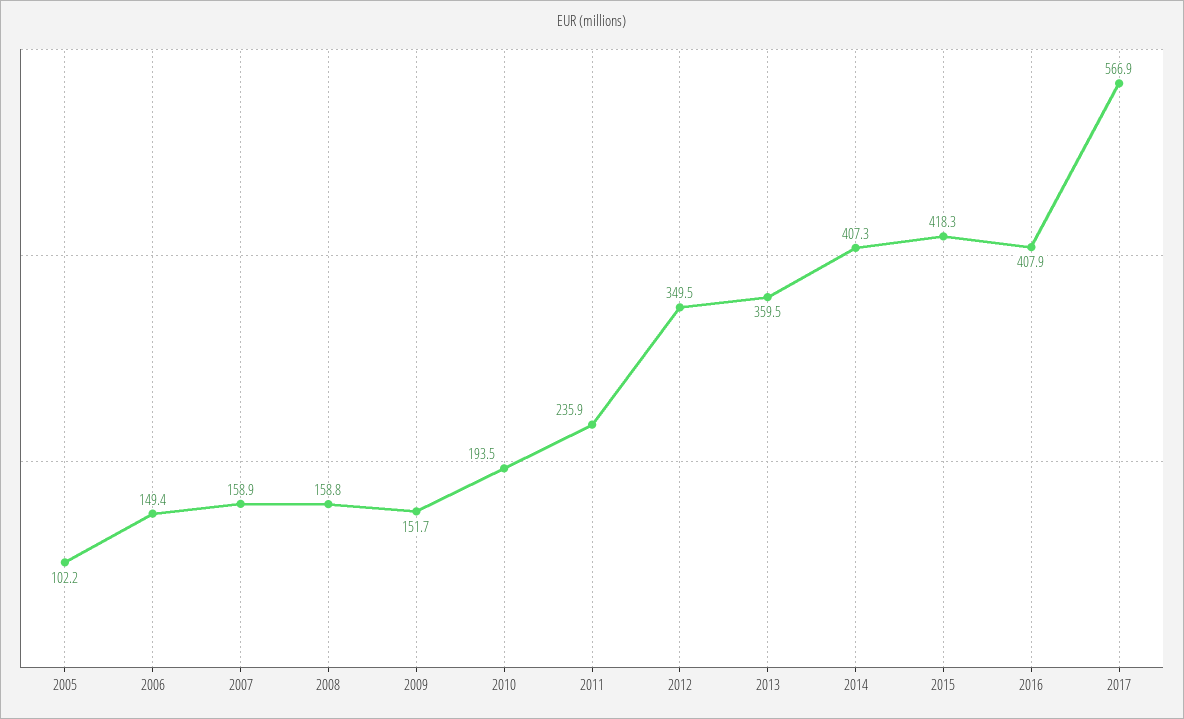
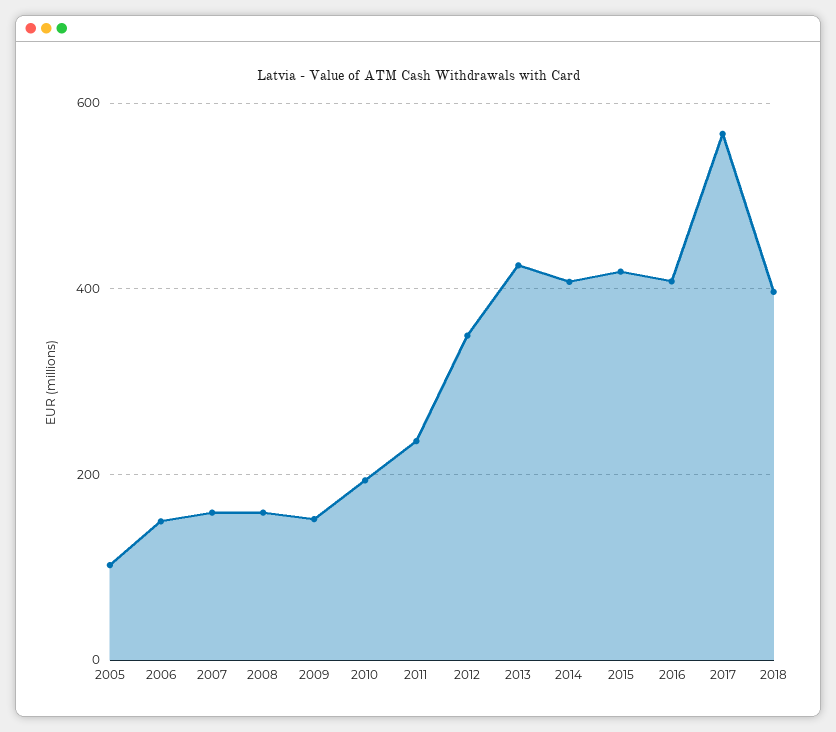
2013: 359.5 -> 420
2018: none -> 400

